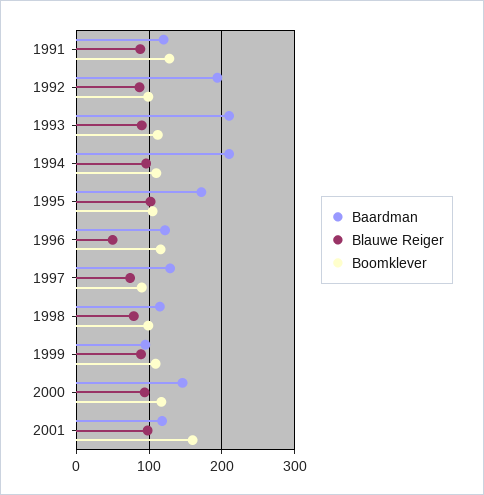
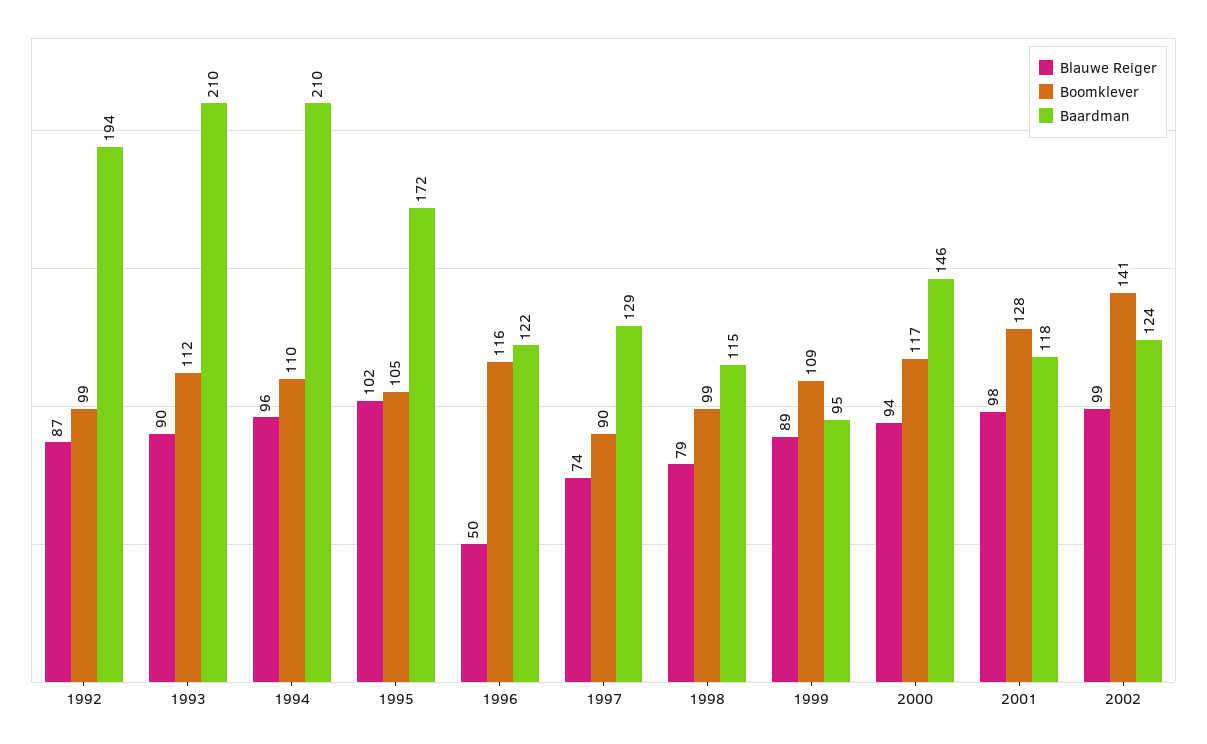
Baardman, 1991: 120 -> none
Blauwe Reiger, 1991: 90 -> none
Boomklever, 1991: 130 -> none
Boomklever, 2001: 160 -> 128
Blauwe Reiger, 2002: none -> 99
Boomklever, 2002: none -> 141
Baardman, 2002: none -> 124

